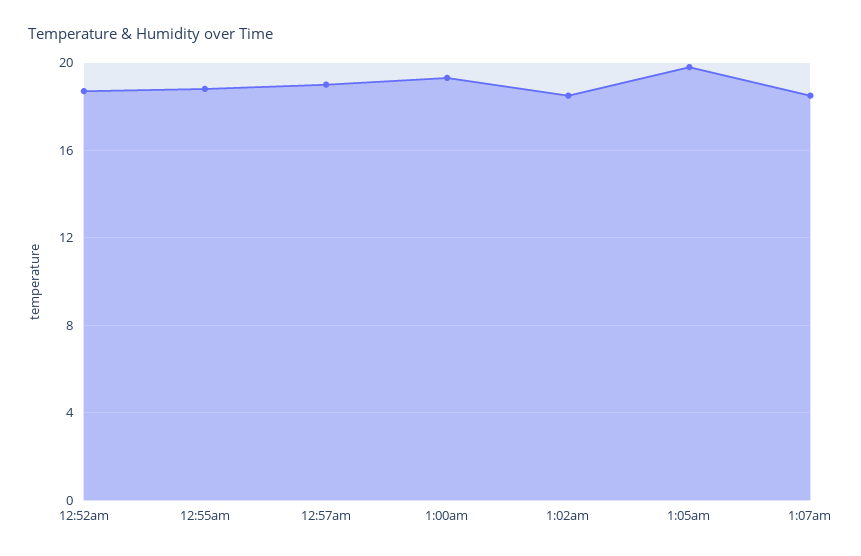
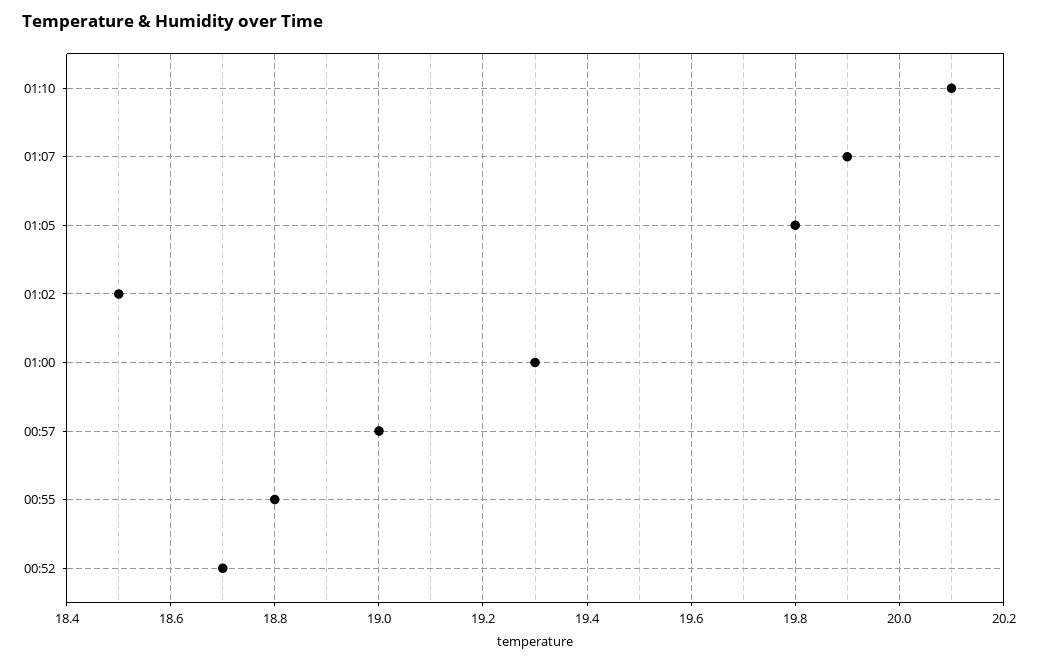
1:07am: 18.5 -> 19.9
01:10: none -> 20.1

